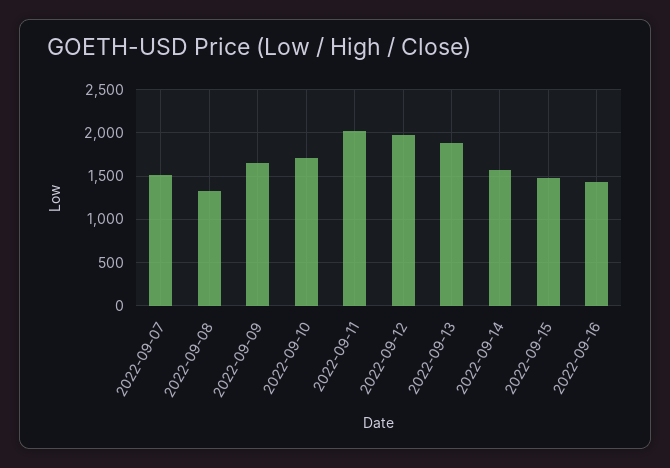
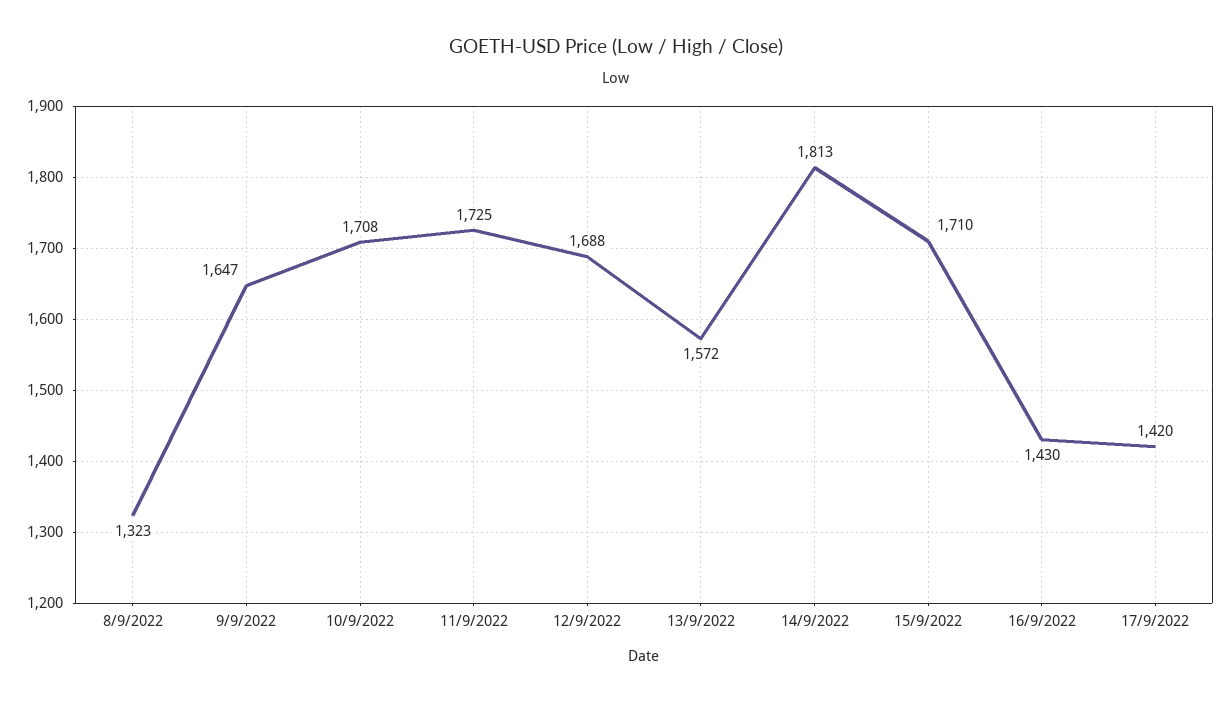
2022-09-07: 1500 -> none
2022-09-11: 2000 -> 1725
2022-09-12: 2000 -> 1688
2022-09-13: 1900 -> 1572
2022-09-14: 1600 -> 1813
2022-09-15: 1500 -> 1710
17/9/2022: none -> 1420

